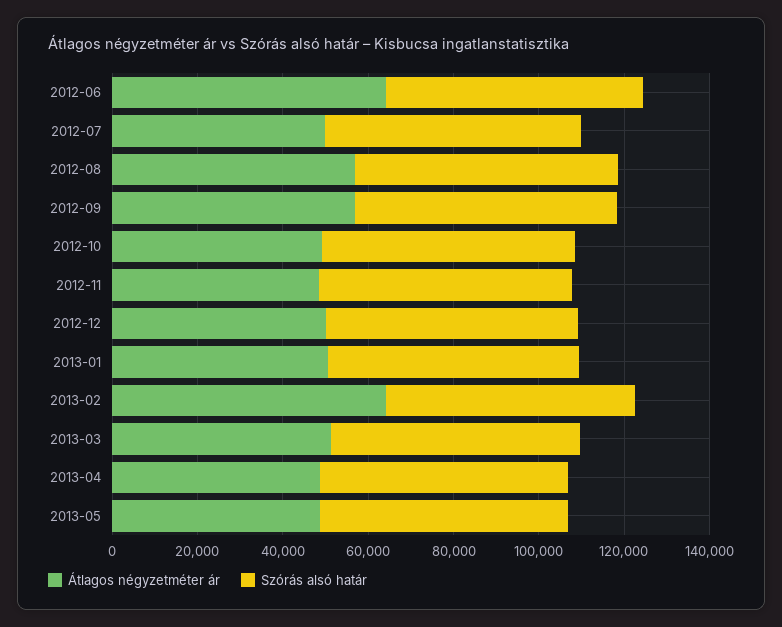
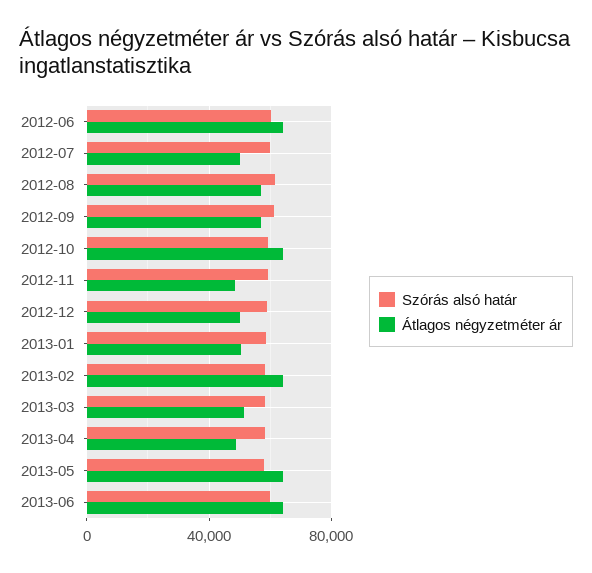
Átlagos négyzetméter ár, 2012-10: 50000 -> 65000
Átlagos négyzetméter ár, 2013-05: 50000 -> 65000
Szórás alsó határ, 2013-06: none -> 60000
Átlagos négyzetméter ár, 2013-06: none -> 65000

